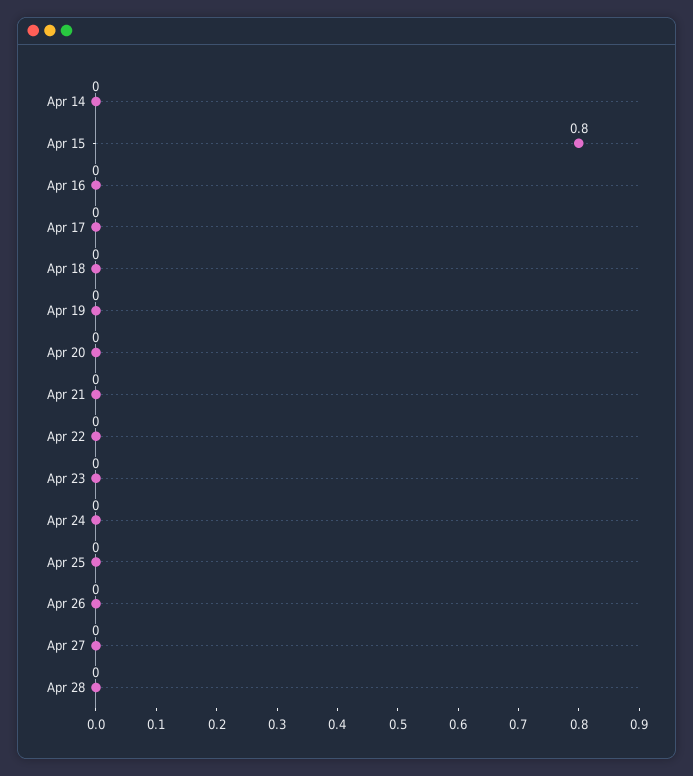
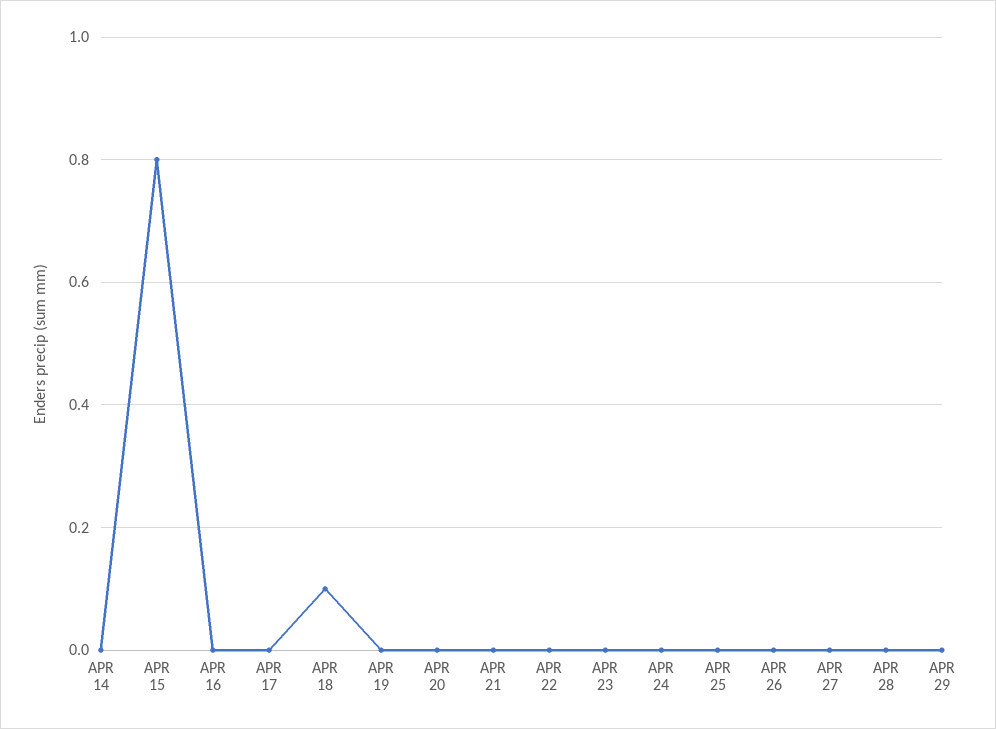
Apr 18: 0 -> 0.1
APR 29: none -> 0

